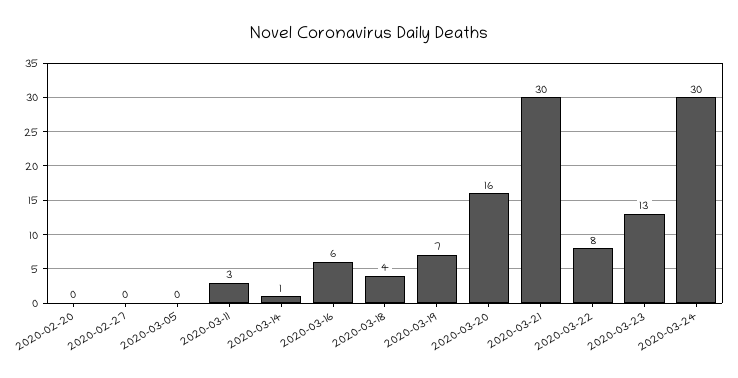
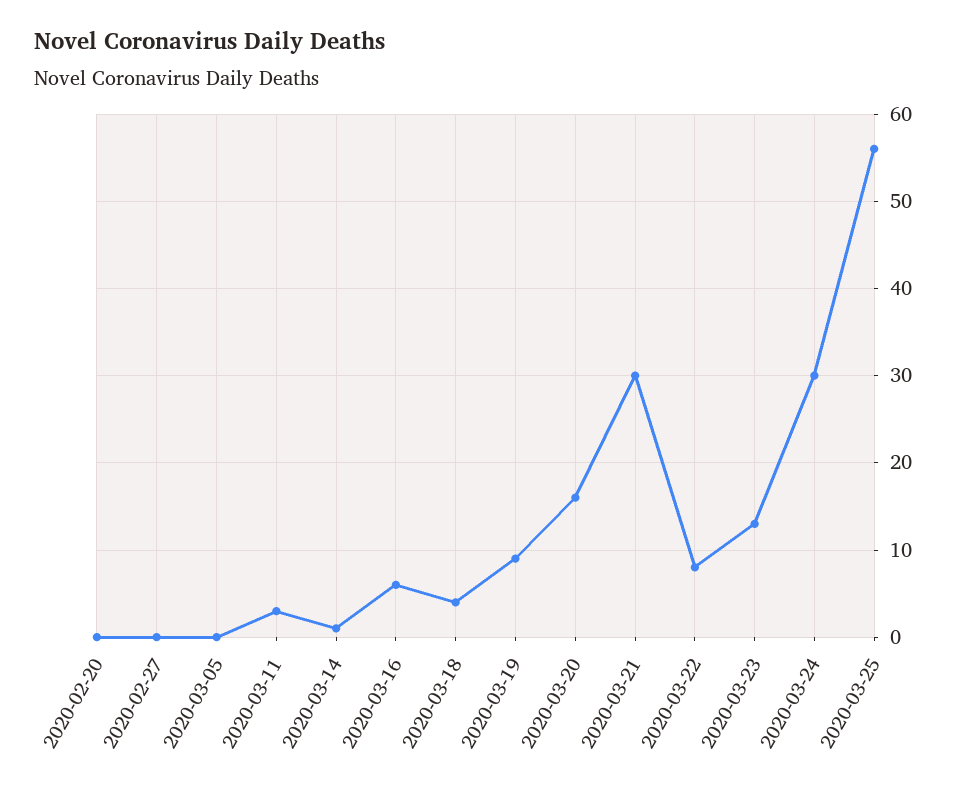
2020-03-19: 7 -> 9
2020-03-25: none -> 56

